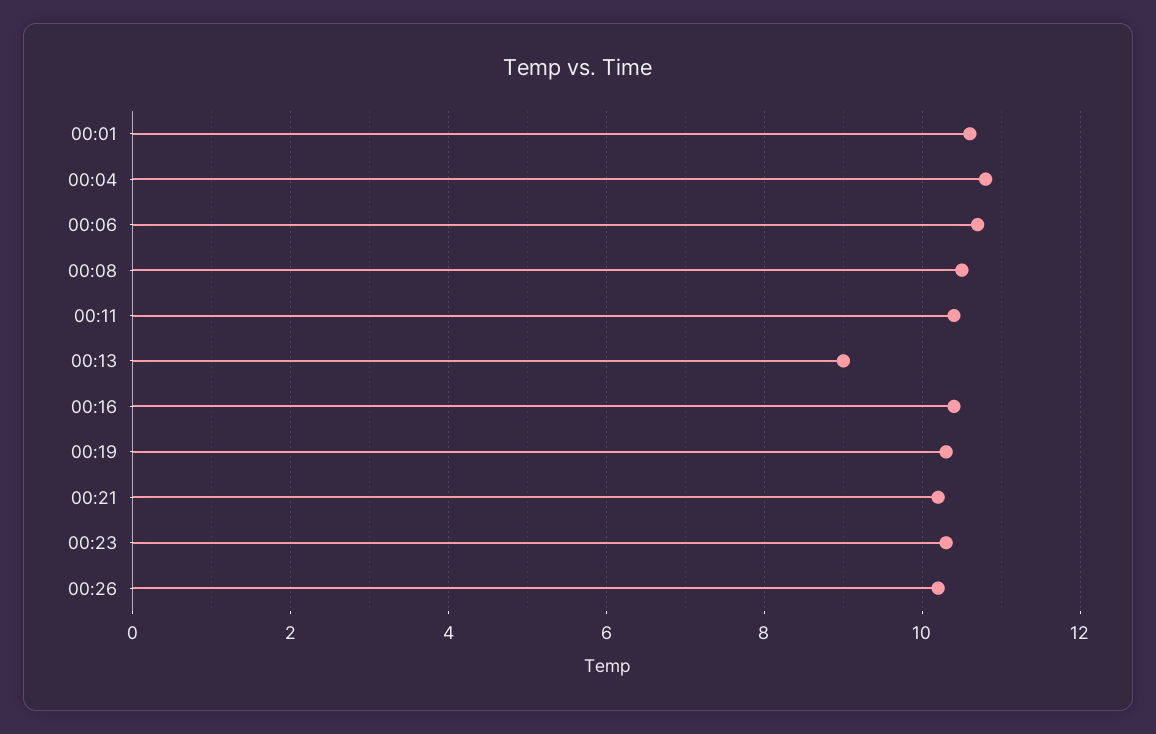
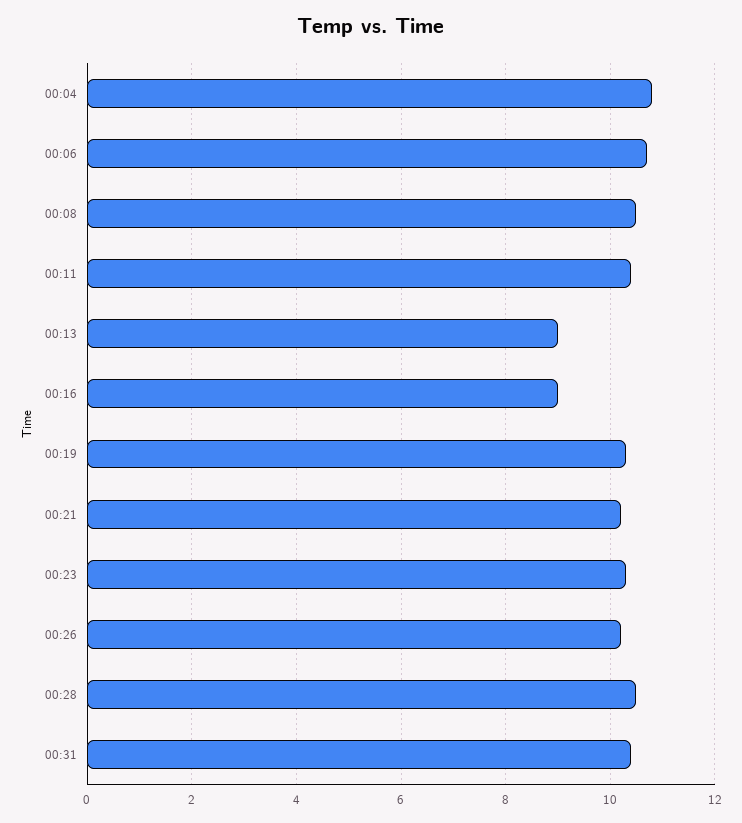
00:01: 10.5 -> none
00:16: 10.5 -> 9
00:28: none -> 10.5
00:31: none -> 10.5

